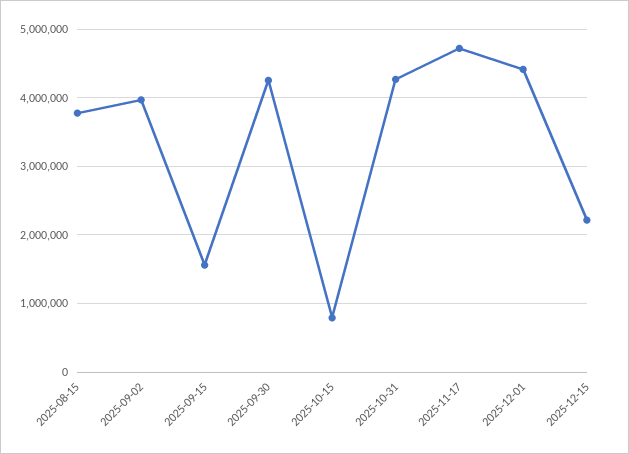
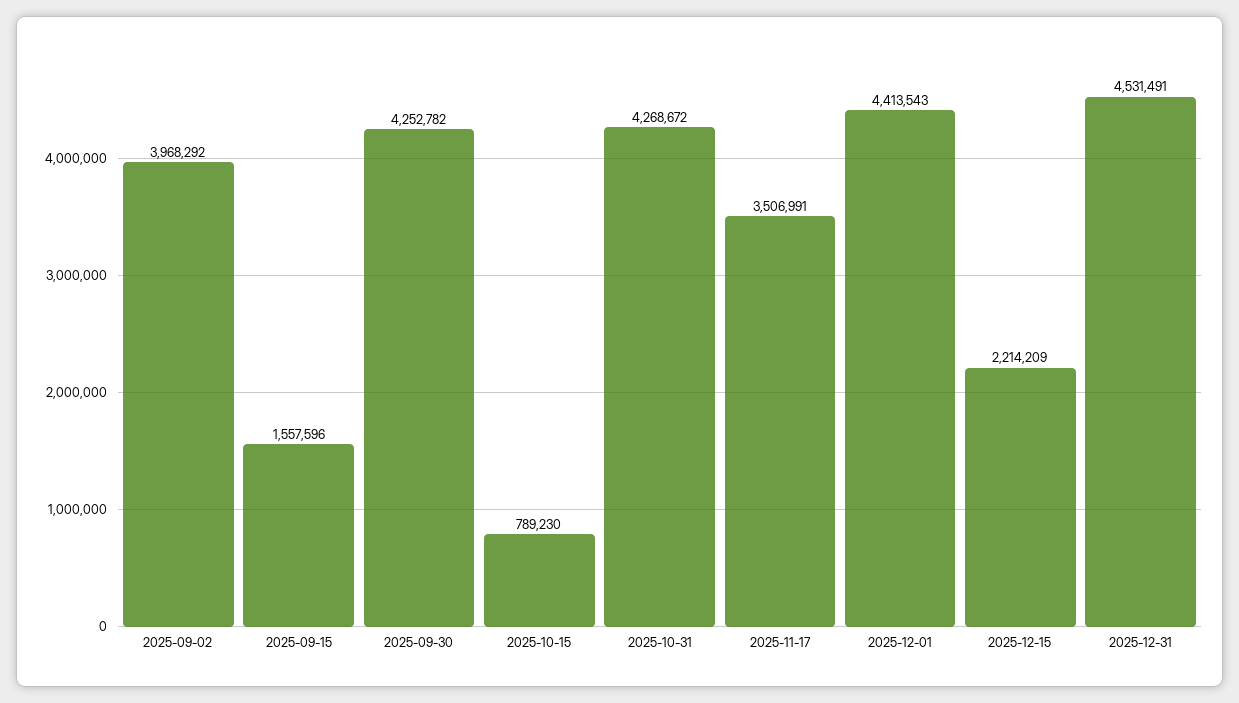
2025-08-15: 3800000 -> none
2025-11-17: 4700000 -> 3506991
2025-12-31: none -> 4531491

